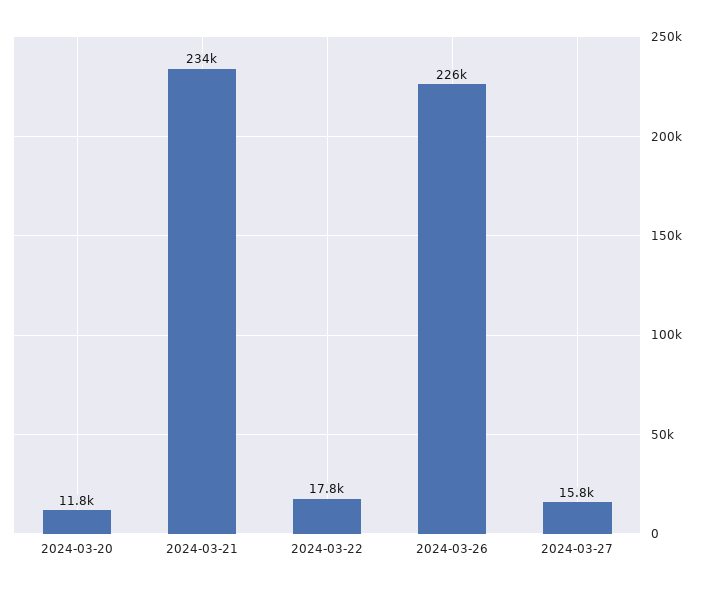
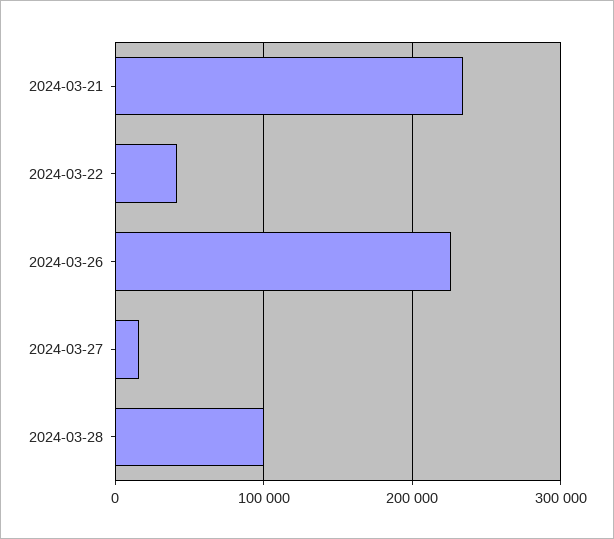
2024-03-20: 11800 -> none
2024-03-22: 17800 -> 40000
2024-03-28: none -> 100000

